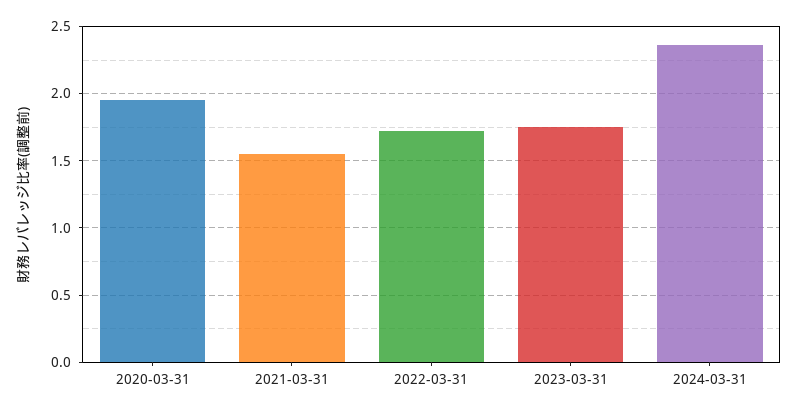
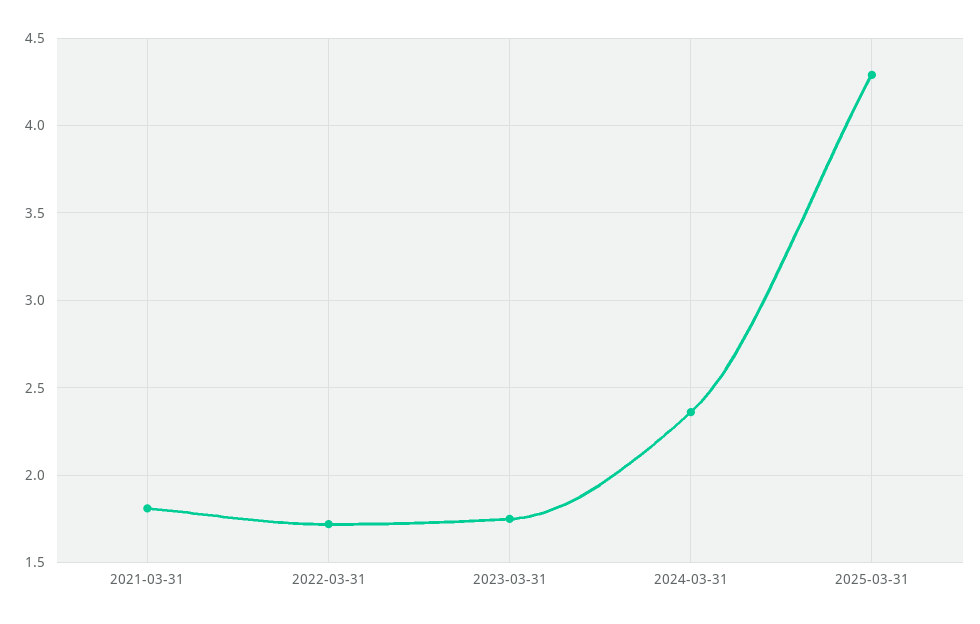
2020-03-31: 1.95 -> none
2021-03-31: 1.55 -> 1.8
2025-03-31: none -> 4.3

